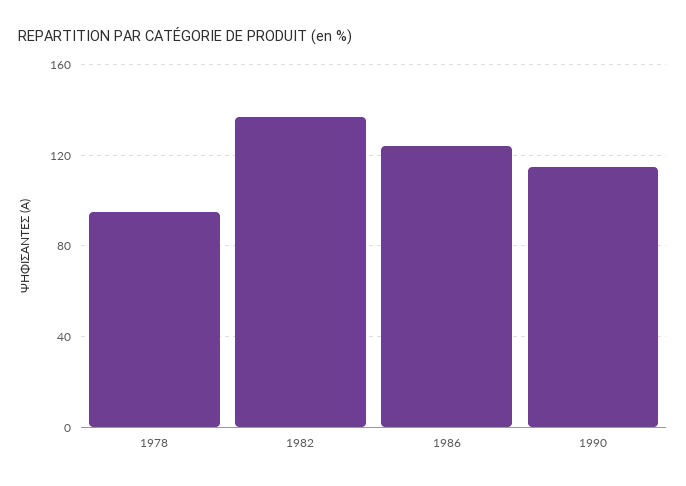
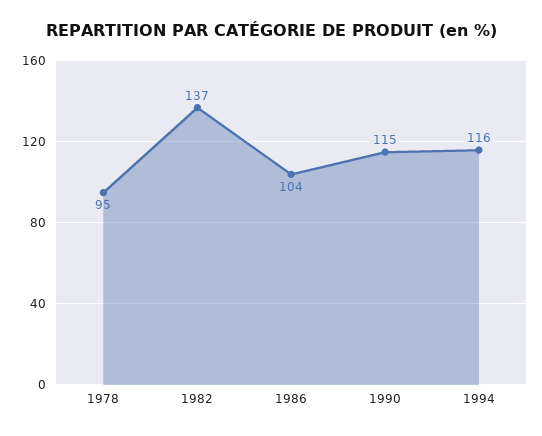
1986: 125 -> 104
1994: none -> 116

